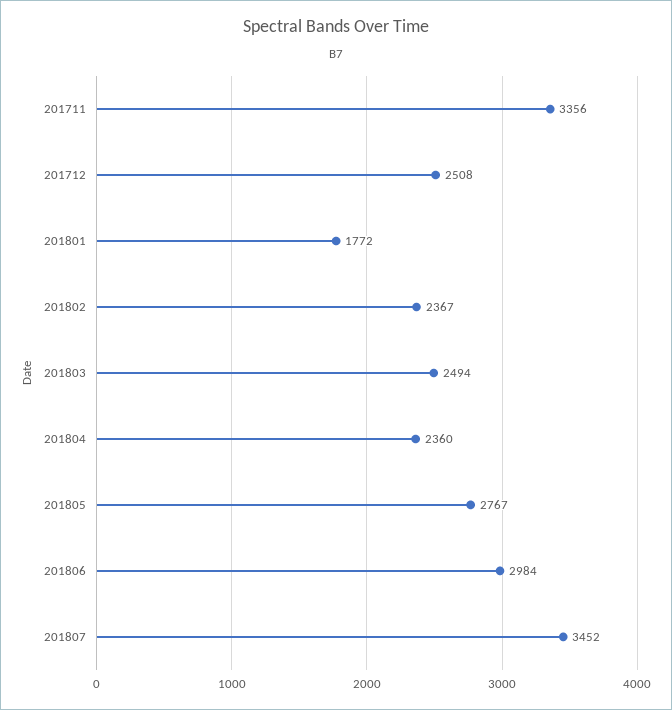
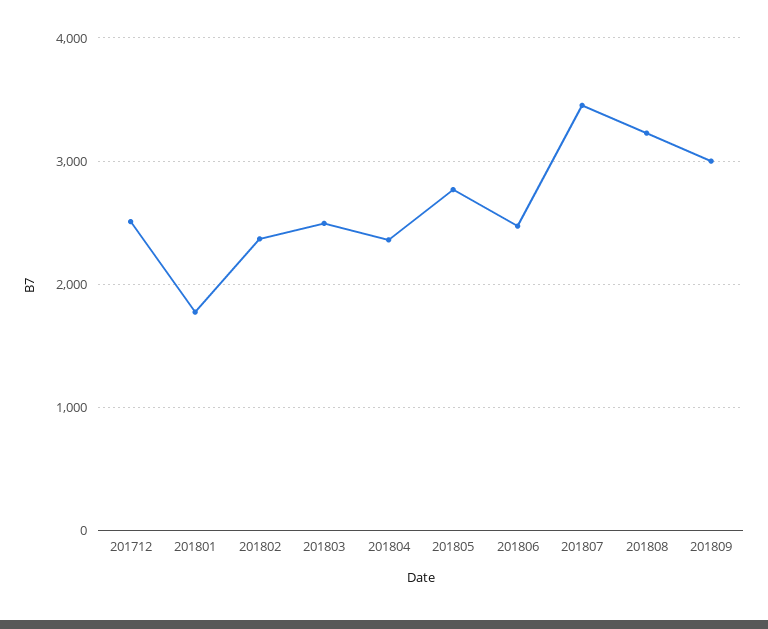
201711: 3356 -> none
201806: 2984 -> 2500
201808: none -> 3200
201809: none -> 3000

